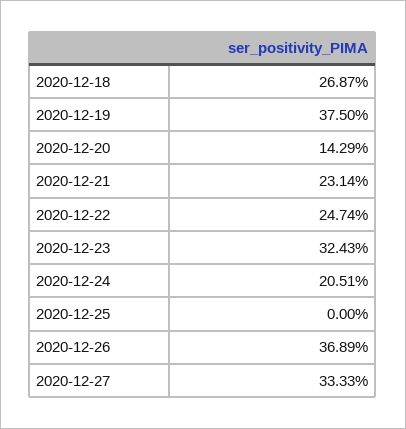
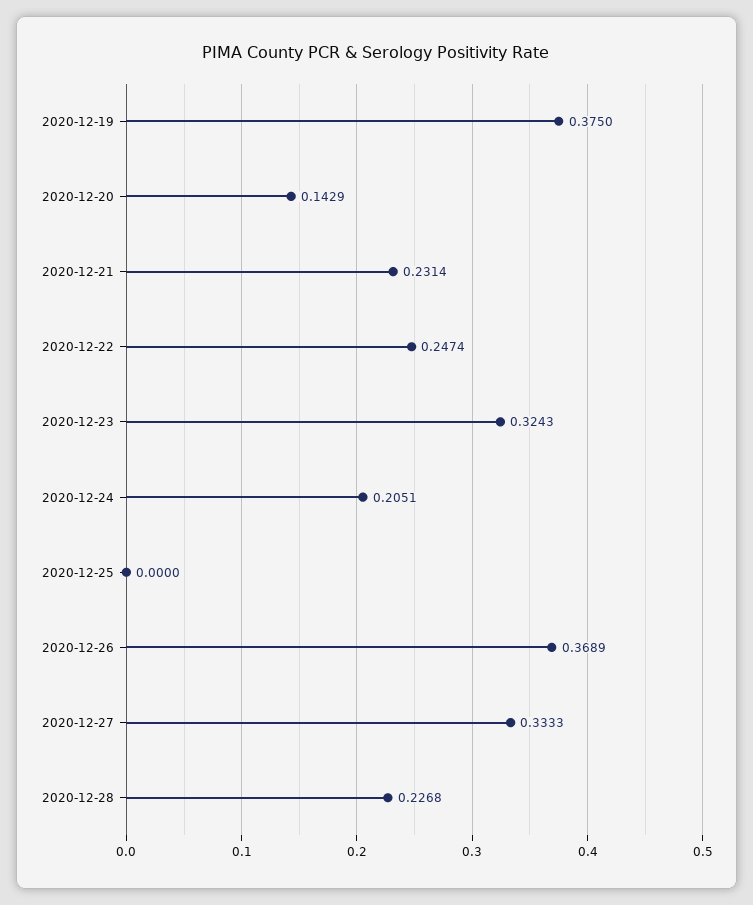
2020-12-18: 0.2687 -> none
2020-12-28: none -> 0.2268

